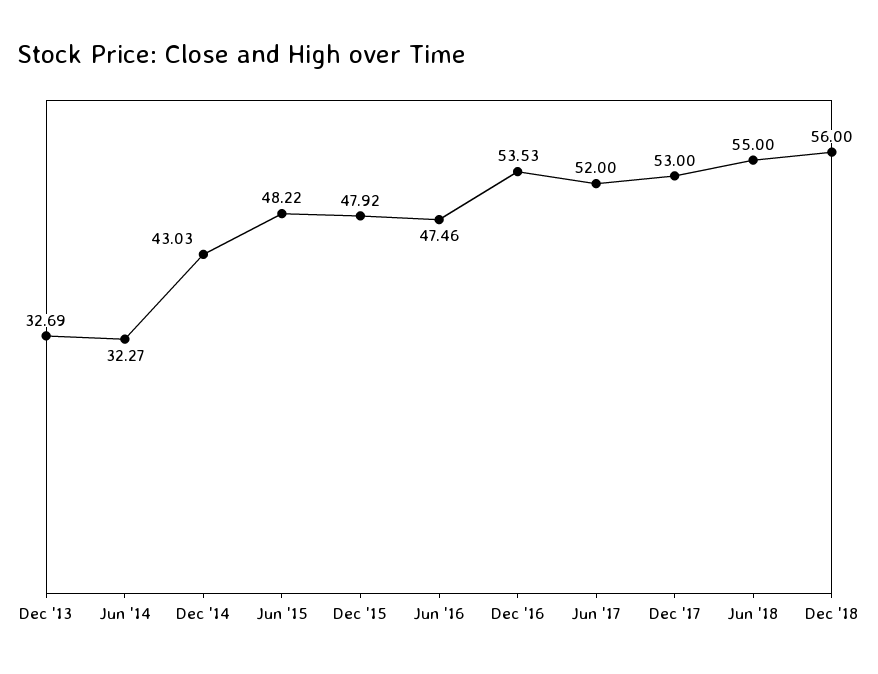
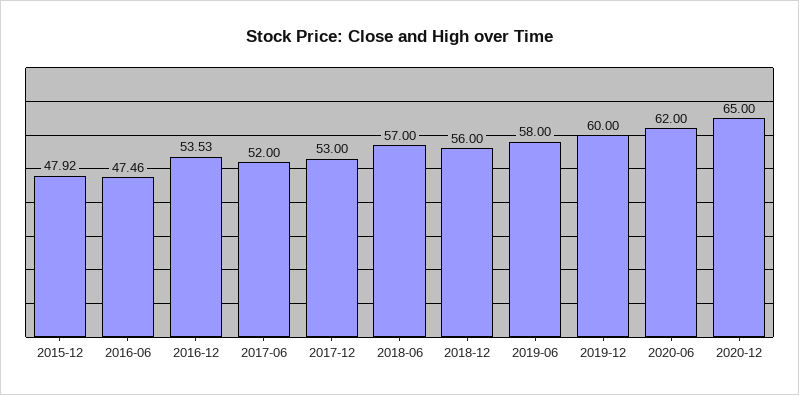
Dec '13: 32.69 -> none
Jun '14: 32.27 -> none
Dec '14: 43.03 -> none
Jun '15: 48.22 -> none
Jun '18: 55 -> 57
2019-06: none -> 58
2019-12: none -> 60
2020-06: none -> 62
2020-12: none -> 65

